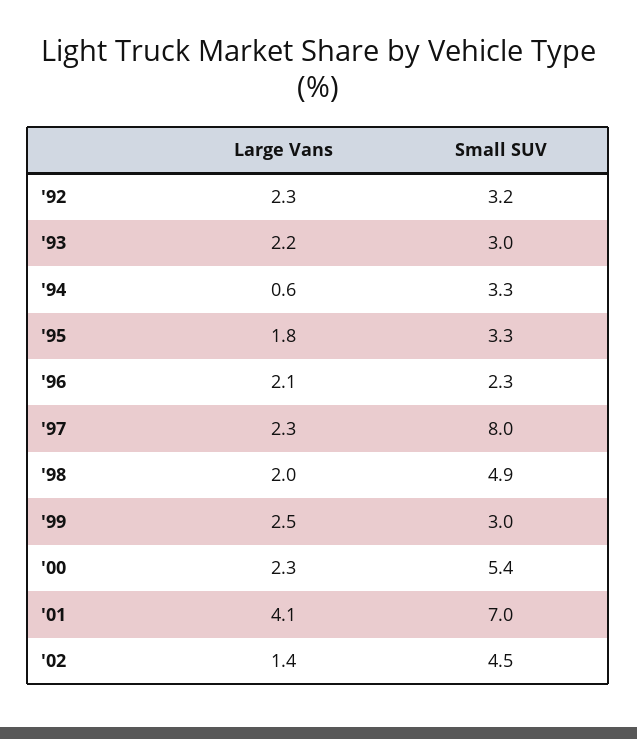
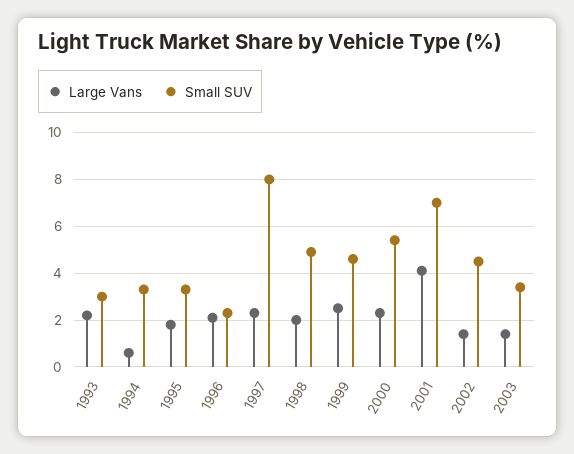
Large Vans, '92: 2.3 -> none
Small SUV, '92: 3.2 -> none
Small SUV, '99: 3 -> 4.5
Large Vans, 2003: none -> 1.5
Small SUV, 2003: none -> 3.5

